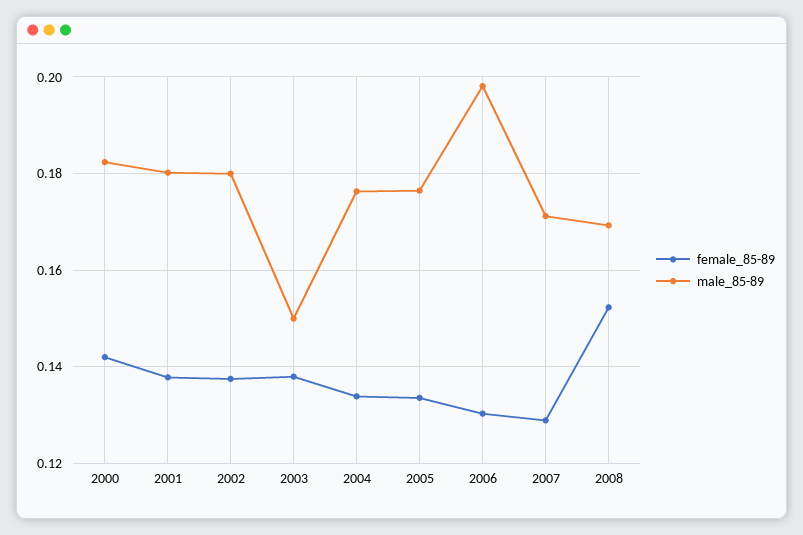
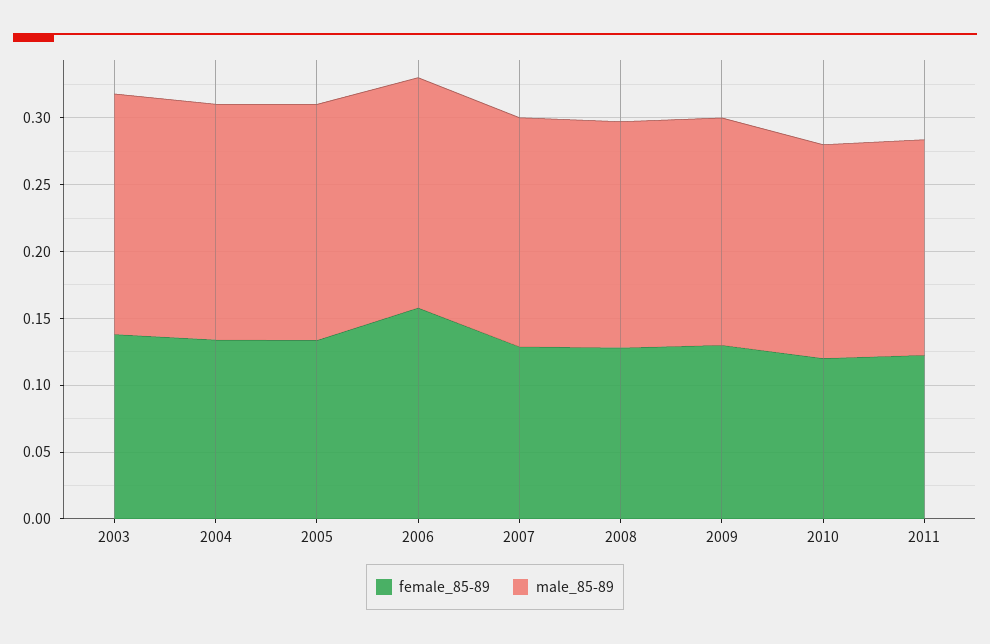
female_85-89, 2000: 0.142 -> none
male_85-89, 2000: 0.182 -> none
female_85-89, 2001: 0.138 -> none
male_85-89, 2001: 0.18 -> none
female_85-89, 2002: 0.138 -> none
male_85-89, 2002: 0.18 -> none
male_85-89, 2003: 0.15 -> 0.18
female_85-89, 2006: 0.13 -> 0.16
male_85-89, 2006: 0.198 -> 0.17
female_85-89, 2008: 0.152 -> 0.13
female_85-89, 2009: none -> 0.13
male_85-89, 2009: none -> 0.17
female_85-89, 2010: none -> 0.12
male_85-89, 2010: none -> 0.16
female_85-89, 2011: none -> 0.12
male_85-89, 2011: none -> 0.16

